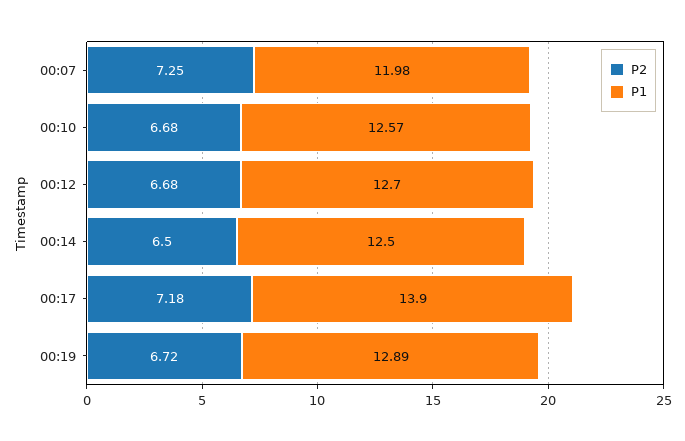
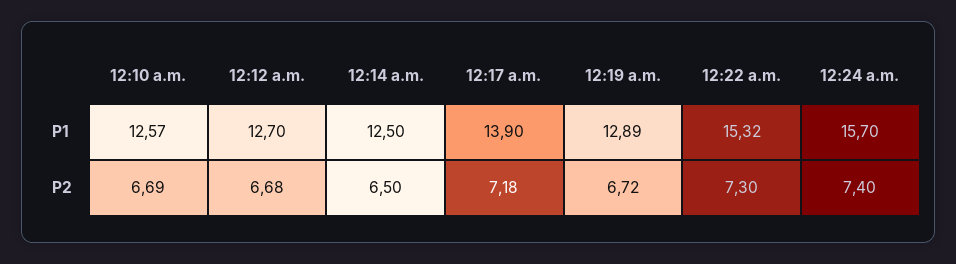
P2, 00:07: 7.25 -> none
P1, 00:07: 11.98 -> none
P2, 00:10: 6.68 -> 6.69
P1, 12:22 a.m.: none -> 15.32
P1, 12:24 a.m.: none -> 15.7
P2, 12:22 a.m.: none -> 7.3
P2, 12:24 a.m.: none -> 7.4

